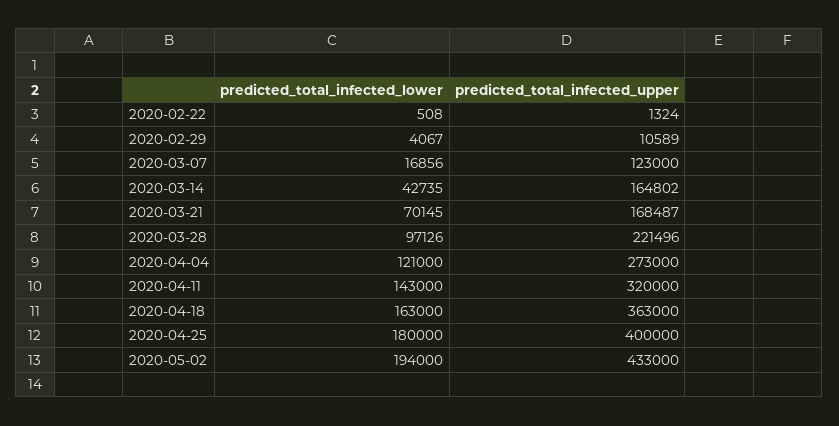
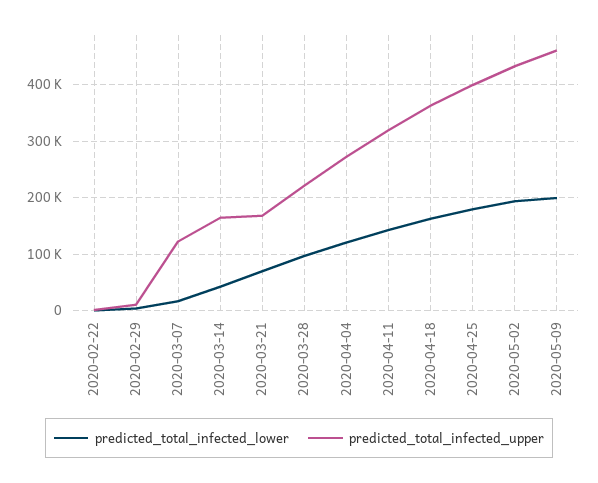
predicted_total_infected_lower, 2020-05-09: none -> 200000
predicted_total_infected_upper, 2020-05-09: none -> 460000

